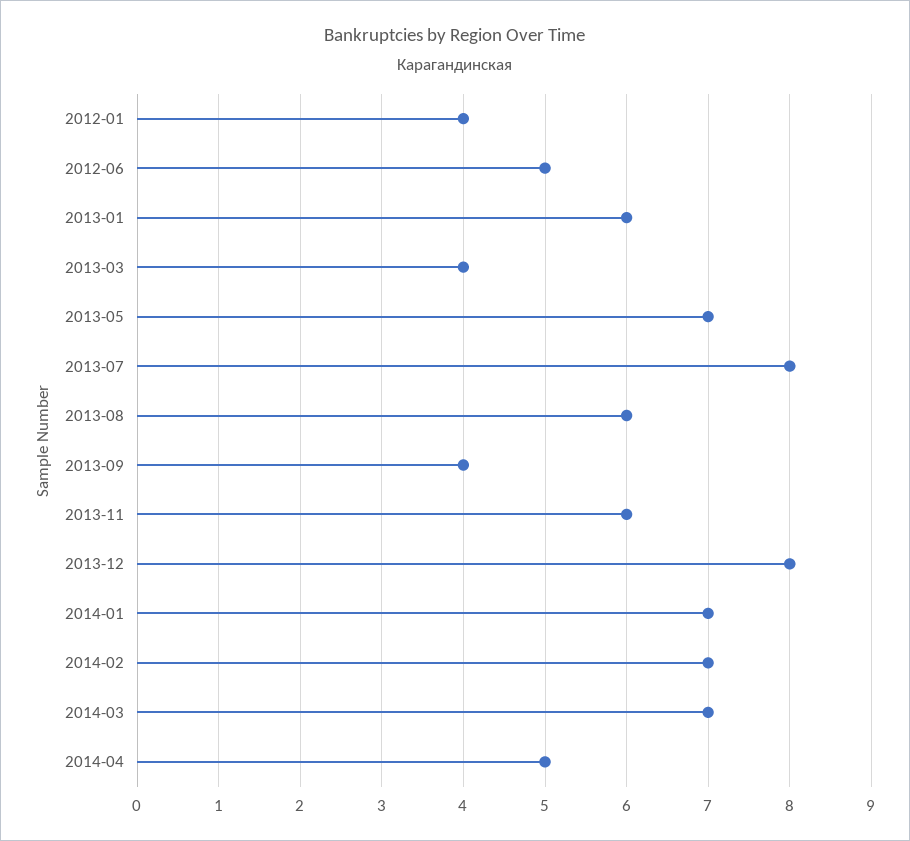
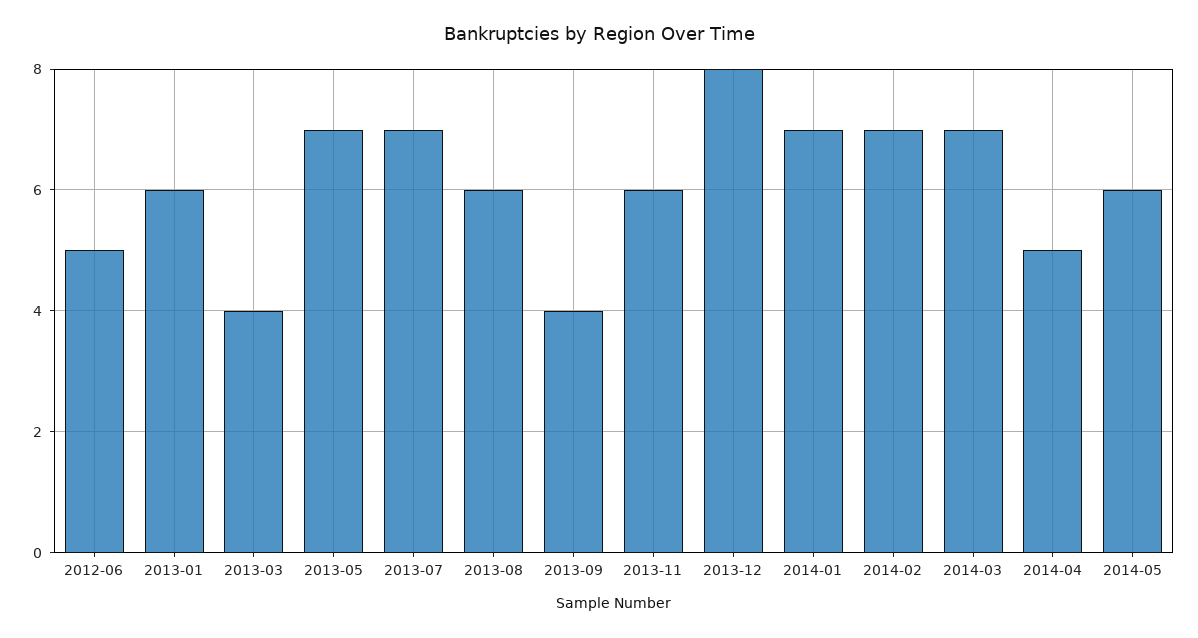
2012-01: 4 -> none
2013-07: 8 -> 7
2014-05: none -> 6

